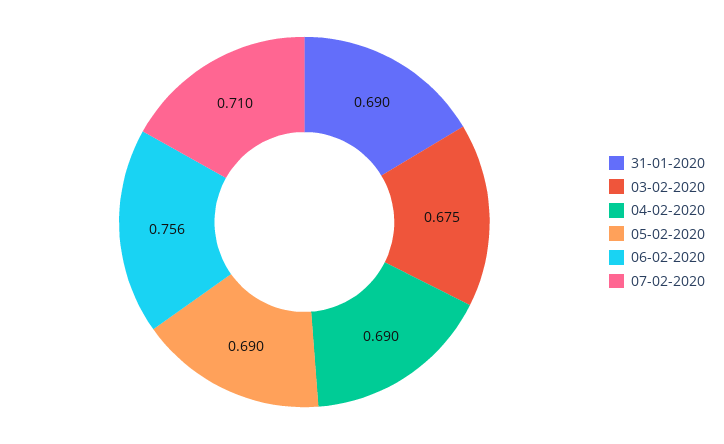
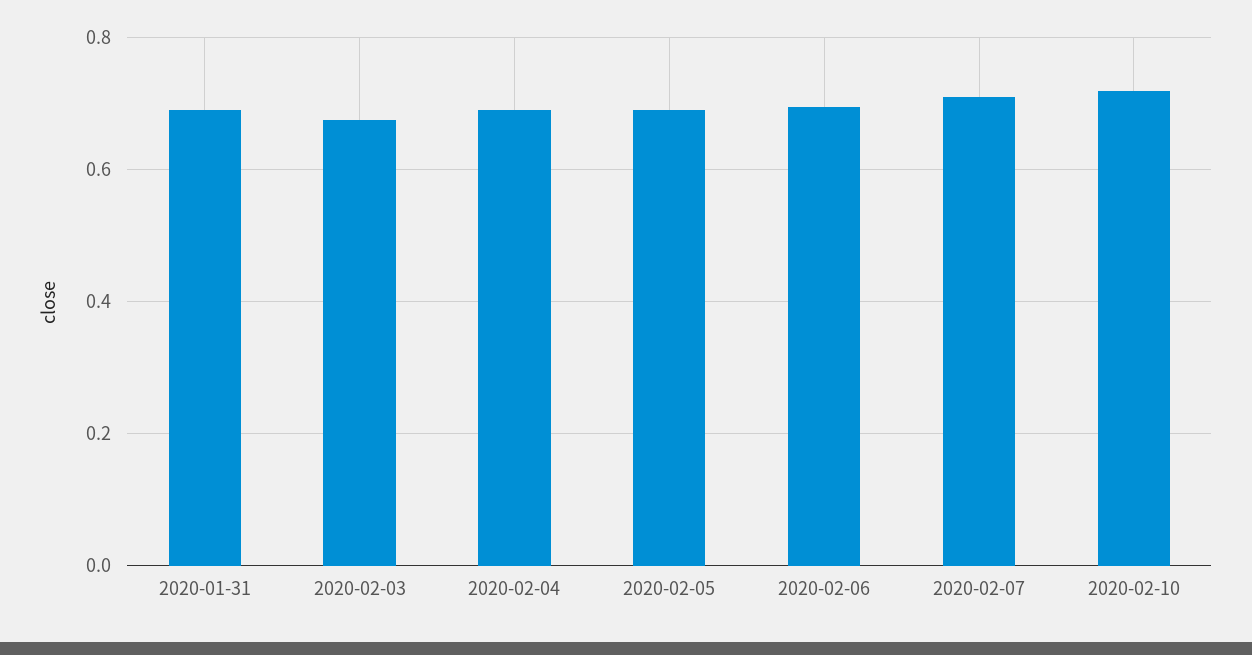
06-02-2020: 0.756 -> 0.7
2020-02-10: none -> 0.72

